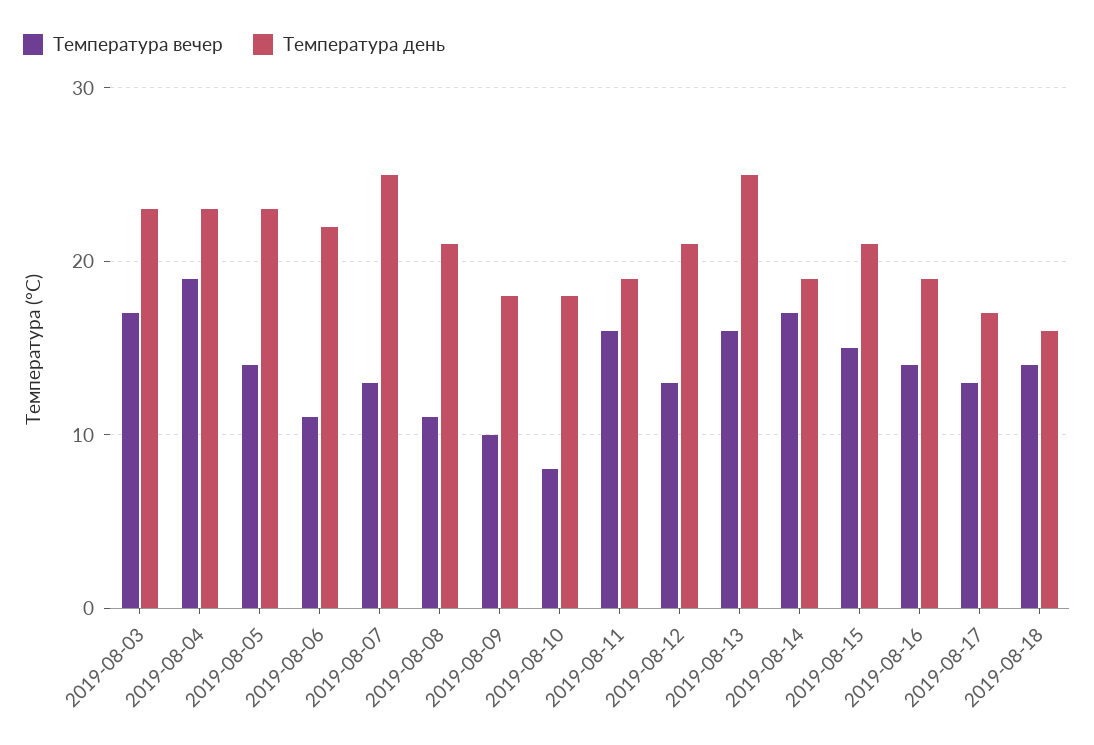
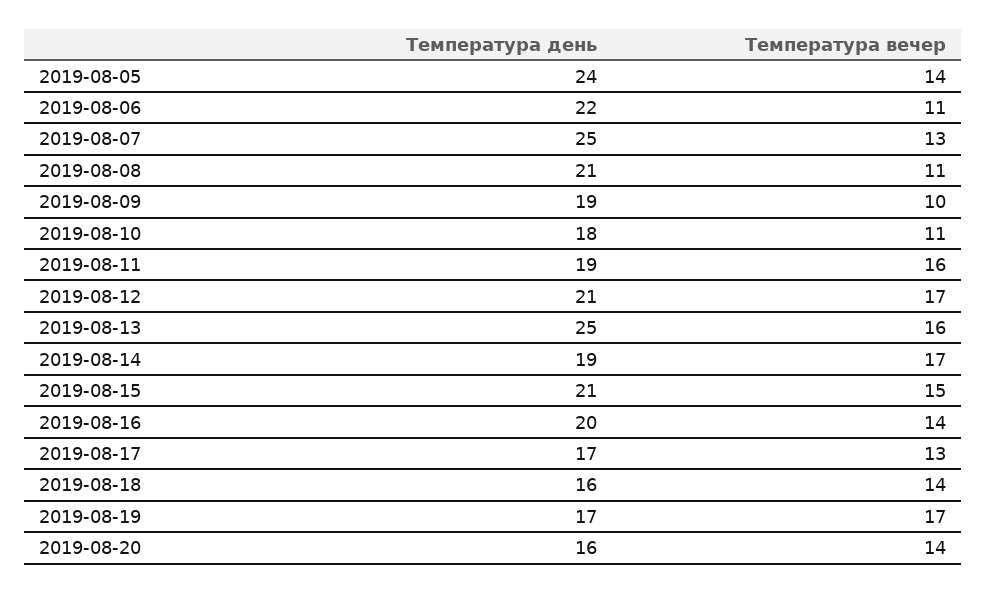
Температура вечер, 2019-08-03: 17 -> none
Температура день, 2019-08-03: 23 -> none
Температура вечер, 2019-08-04: 19 -> none
Температура день, 2019-08-04: 23 -> none
Температура день, 2019-08-05: 23 -> 24
Температура день, 2019-08-09: 18 -> 19
Температура вечер, 2019-08-10: 8 -> 11
Температура вечер, 2019-08-12: 13 -> 17
Температура день, 2019-08-16: 19 -> 20
Температура день, 2019-08-19: none -> 17
Температура вечер, 2019-08-19: none -> 17
Температура день, 2019-08-20: none -> 16
Температура вечер, 2019-08-20: none -> 14

